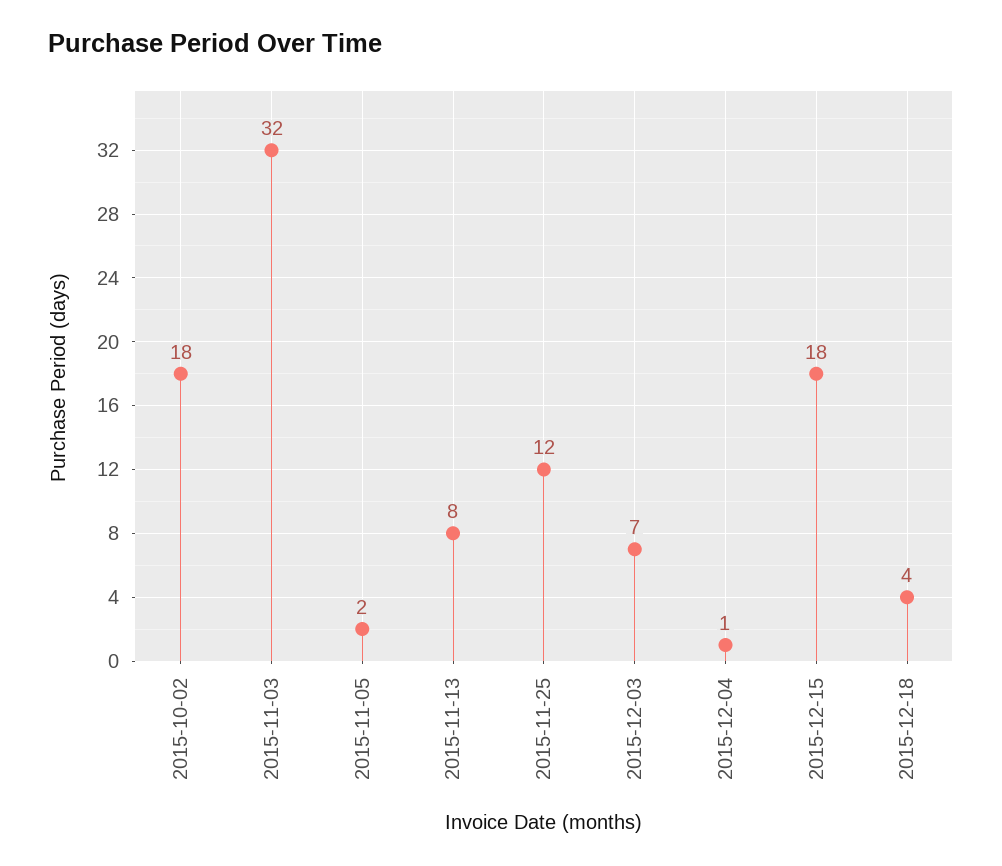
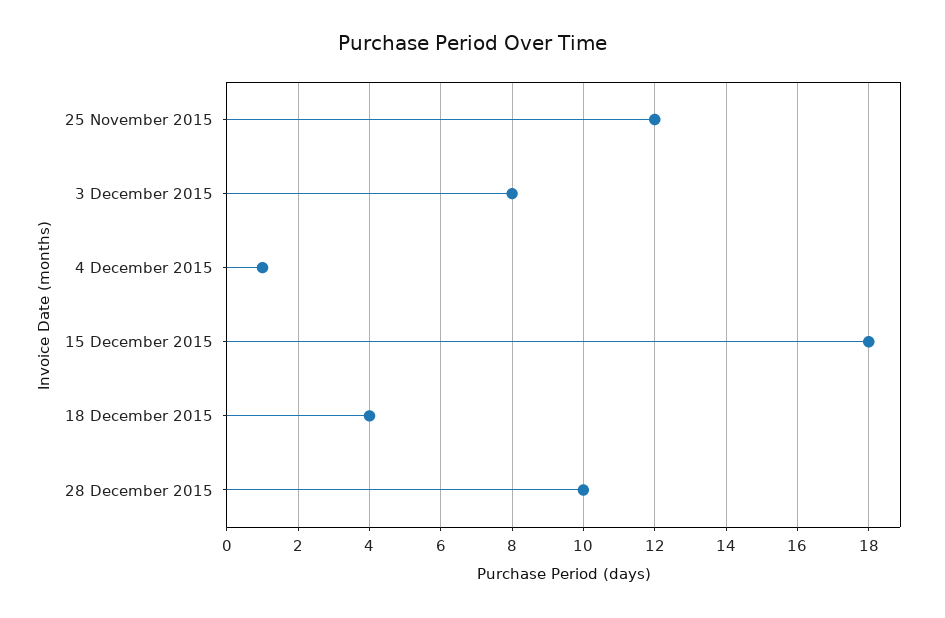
2015-10-02: 18 -> none
2015-11-03: 32 -> none
2015-11-05: 2 -> none
2015-11-13: 8 -> none
2015-12-03: 7 -> 8
28 December 2015: none -> 10

